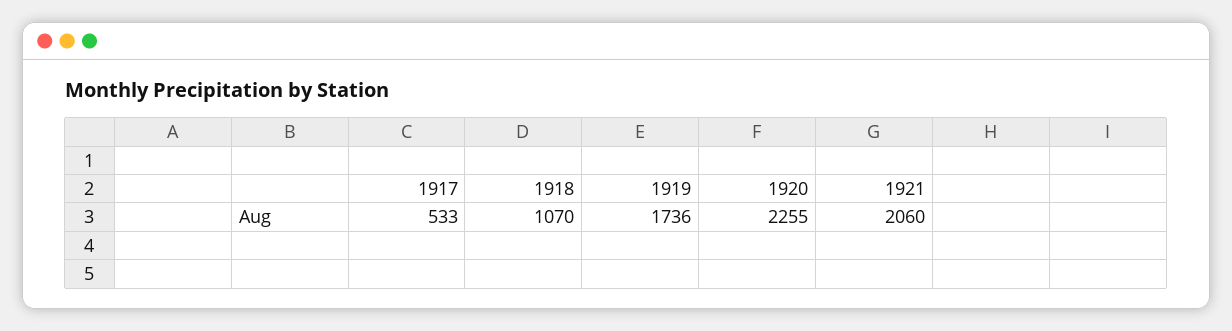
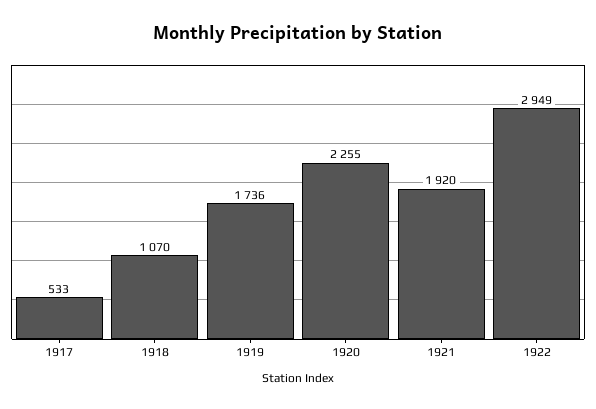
1921: 2060 -> 1920
1922: none -> 2949

